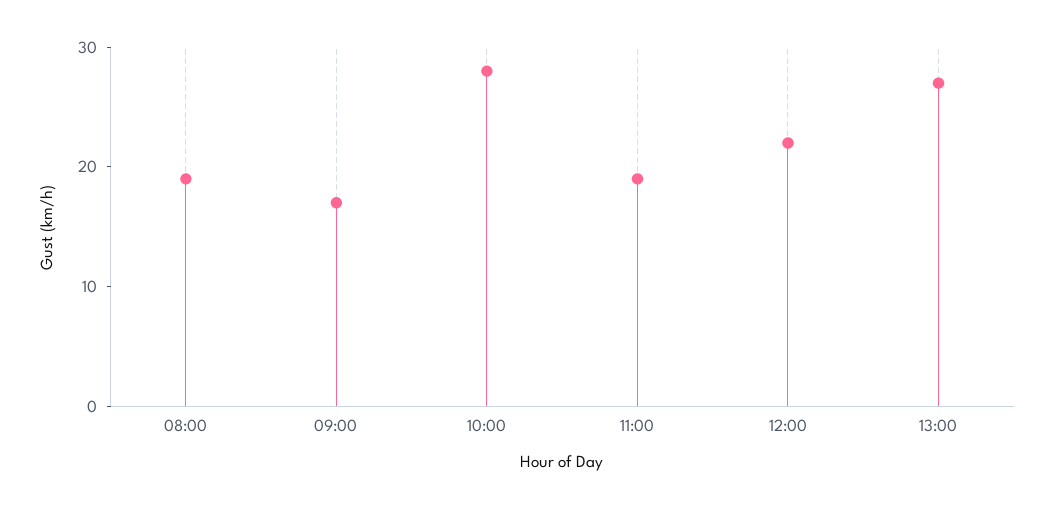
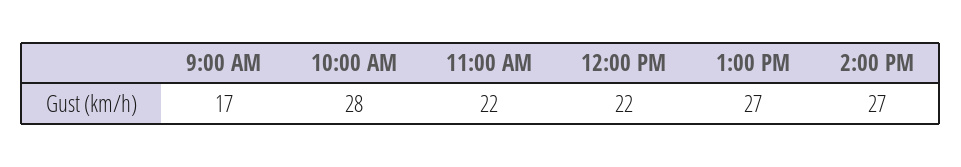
08:00: 19 -> none
11:00: 19 -> 22
2:00 PM: none -> 27

